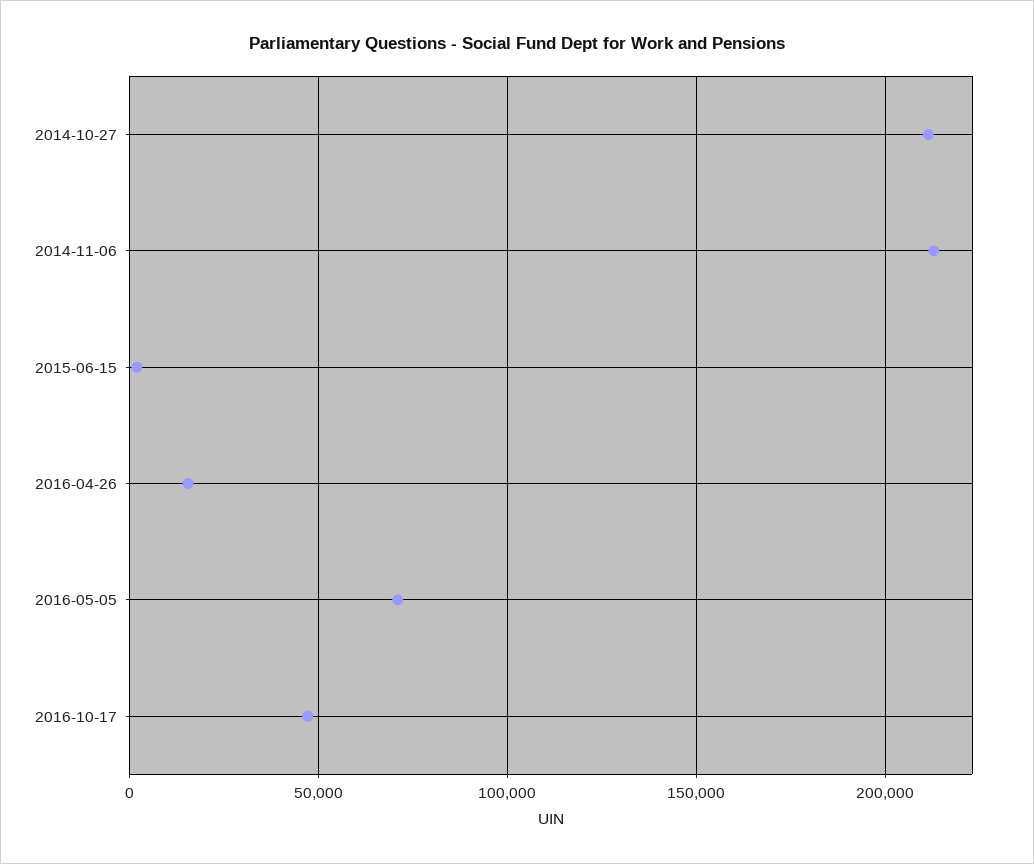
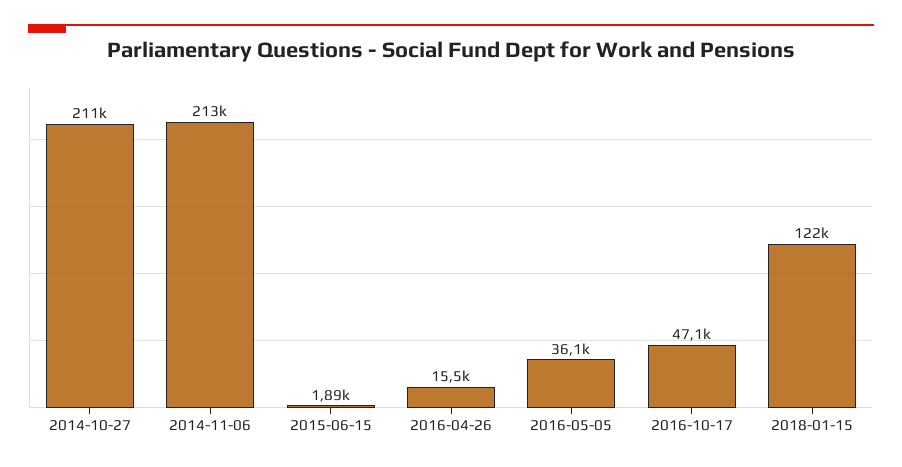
2016-05-05: 70000 -> 36100
2018-01-15: none -> 122000

